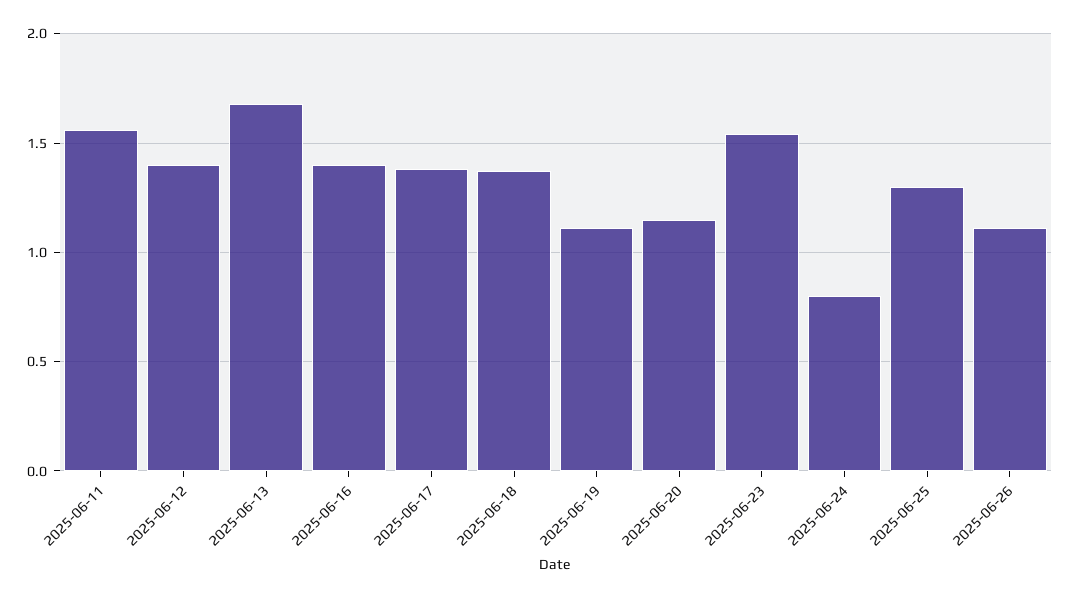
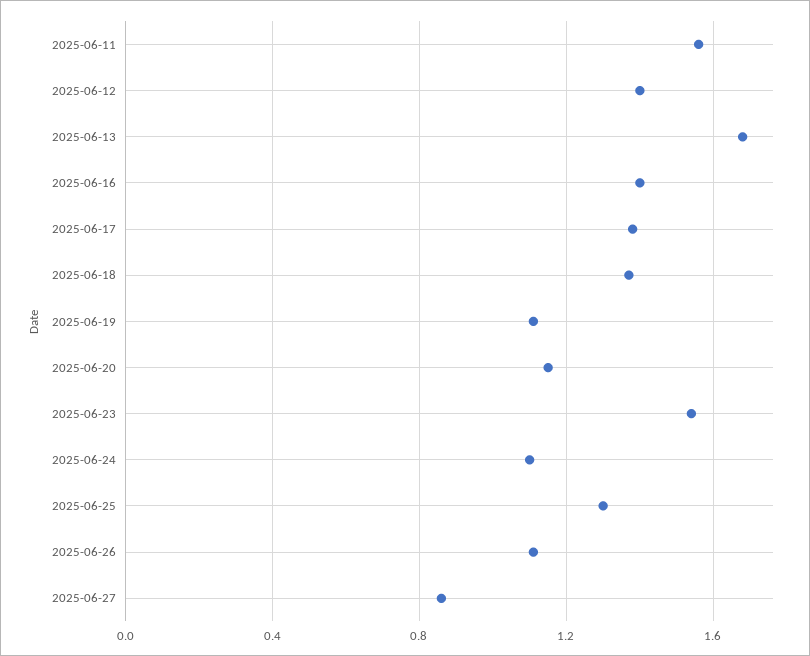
2025-06-24: 0.8 -> 1.1
2025-06-27: none -> 0.85

